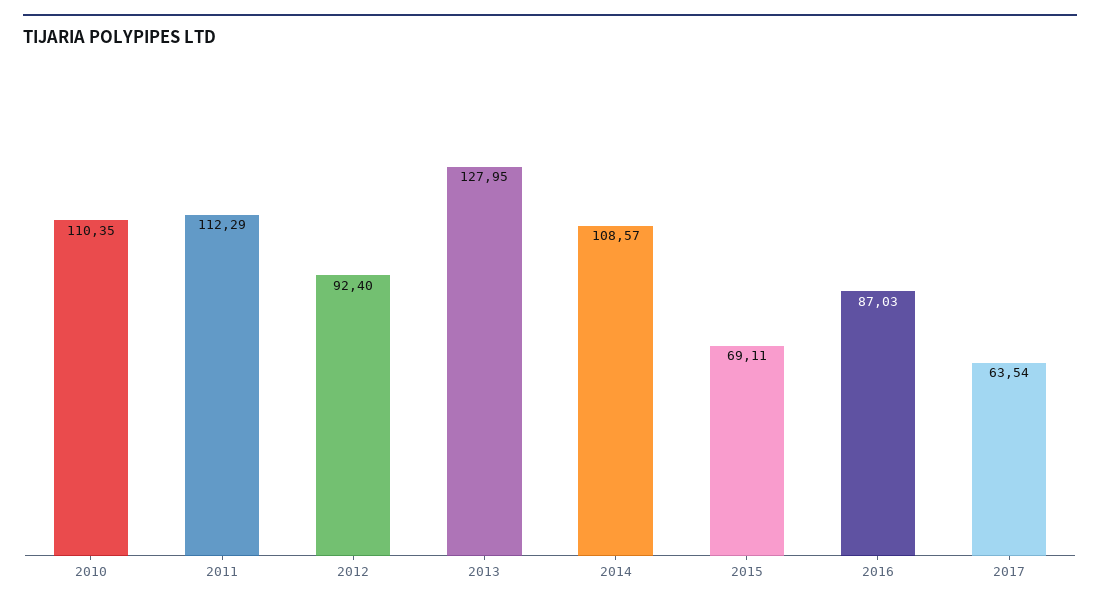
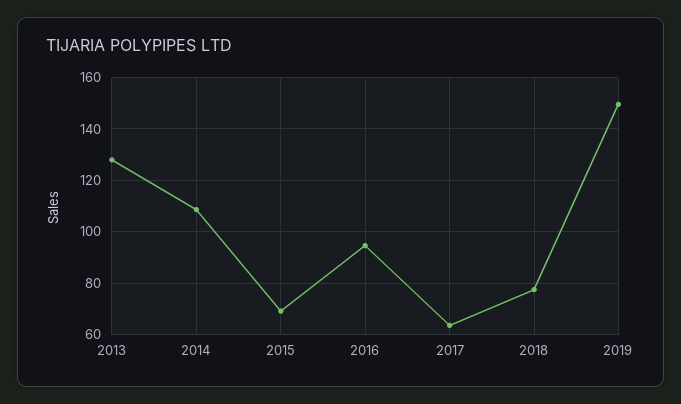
2010: 110.35 -> none
2011: 112.29 -> none
2012: 92.4 -> none
2016: 87.03 -> 95
2018: none -> 77.5
2019: none -> 150

